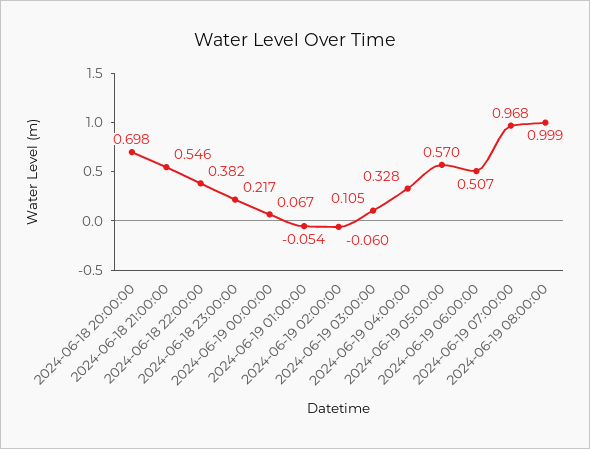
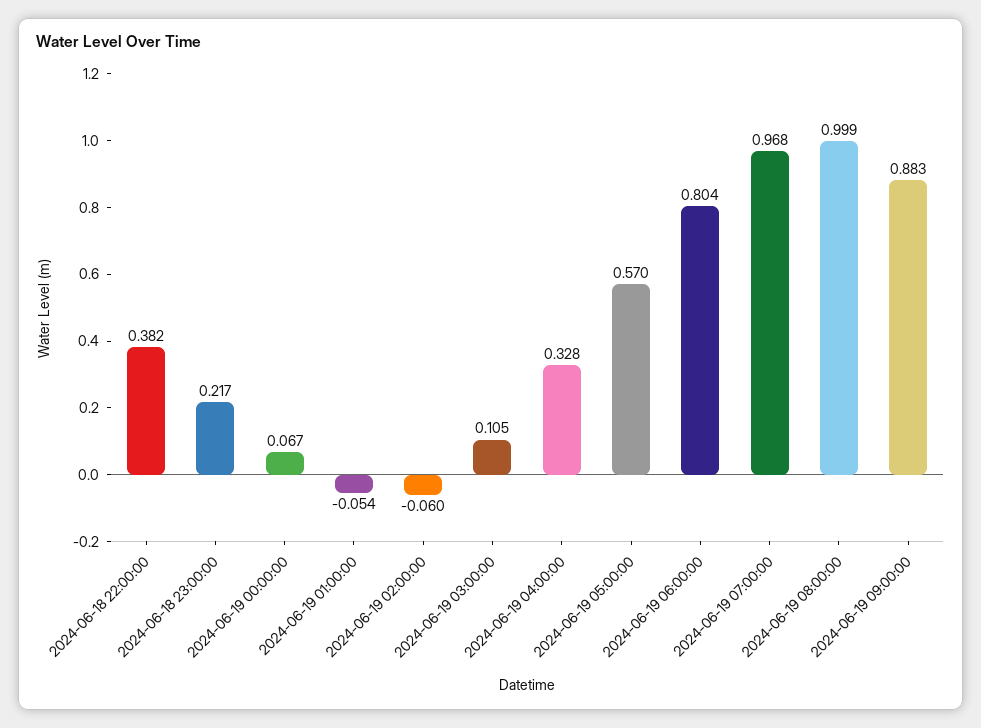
2024-06-18 20:00:00: 0.698 -> none
2024-06-18 21:00:00: 0.546 -> none
2024-06-19 06:00:00: 0.507 -> 0.804
2024-06-19 09:00:00: none -> 0.883

